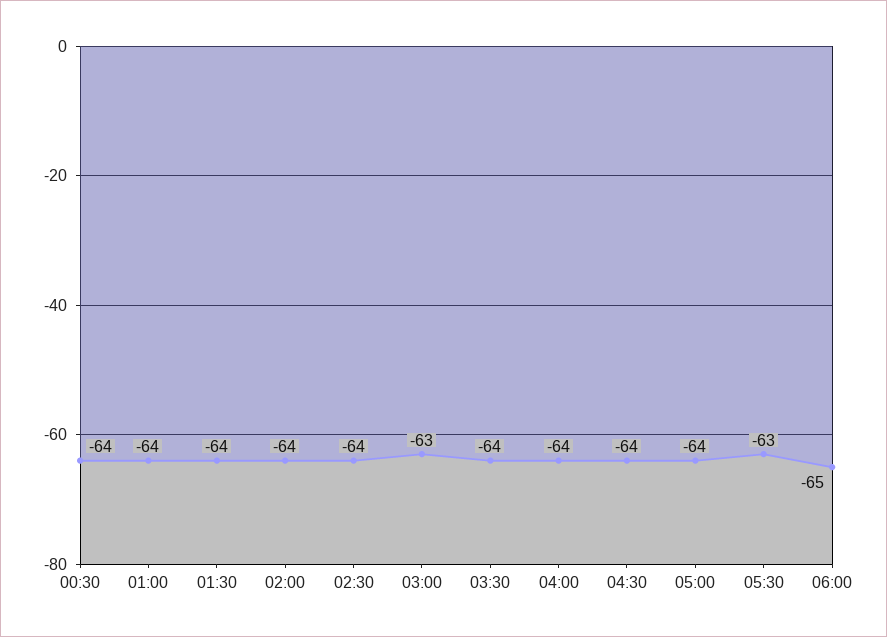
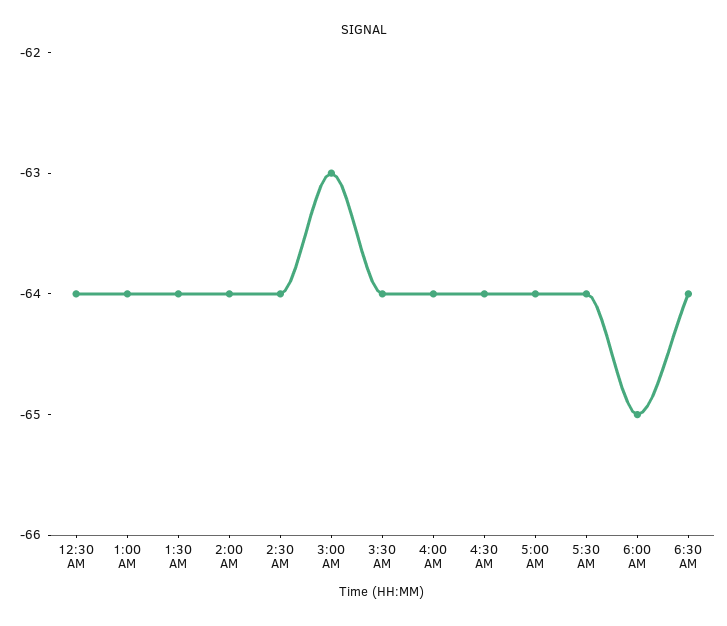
05:30: -63 -> -64
6:30 AM: none -> -64

